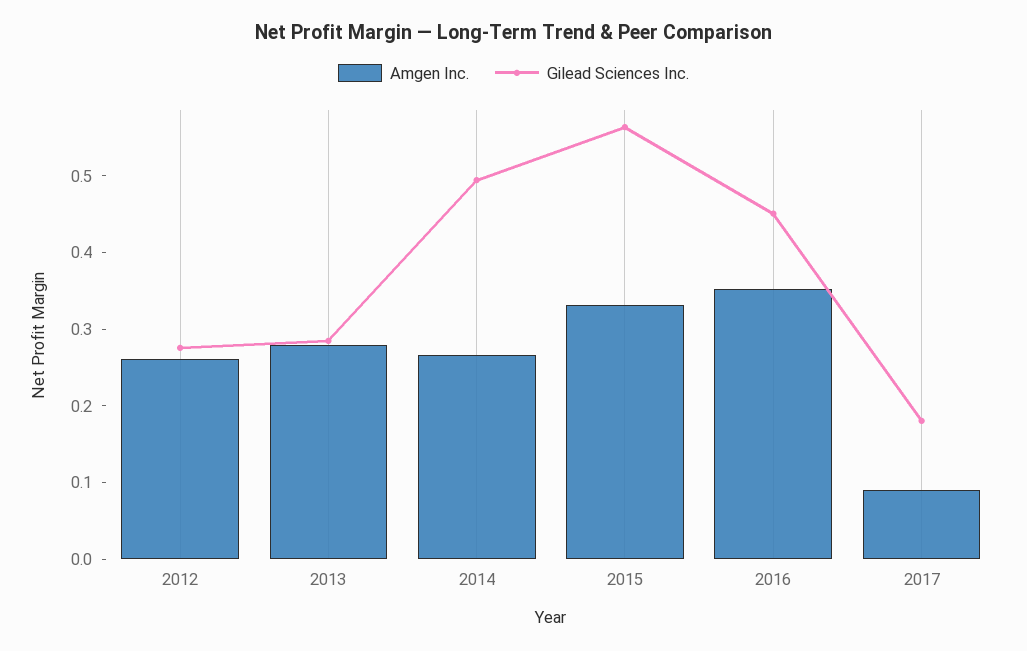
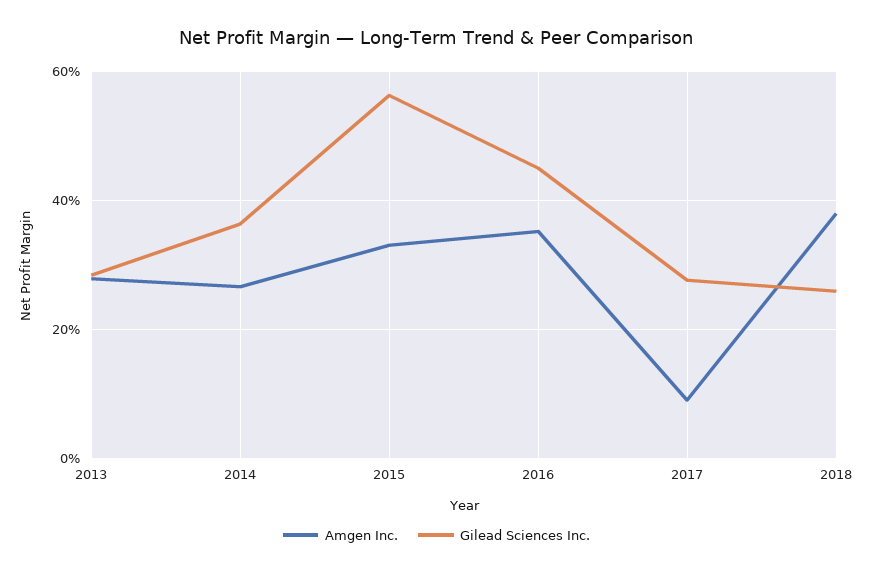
Amgen Inc., 2012: 0.26 -> none
Gilead Sciences Inc., 2012: 0.28 -> none
Gilead Sciences Inc., 2014: 0.5 -> 0.36
Gilead Sciences Inc., 2017: 0.18 -> 0.28
Amgen Inc., 2018: none -> 0.38
Gilead Sciences Inc., 2018: none -> 0.26

